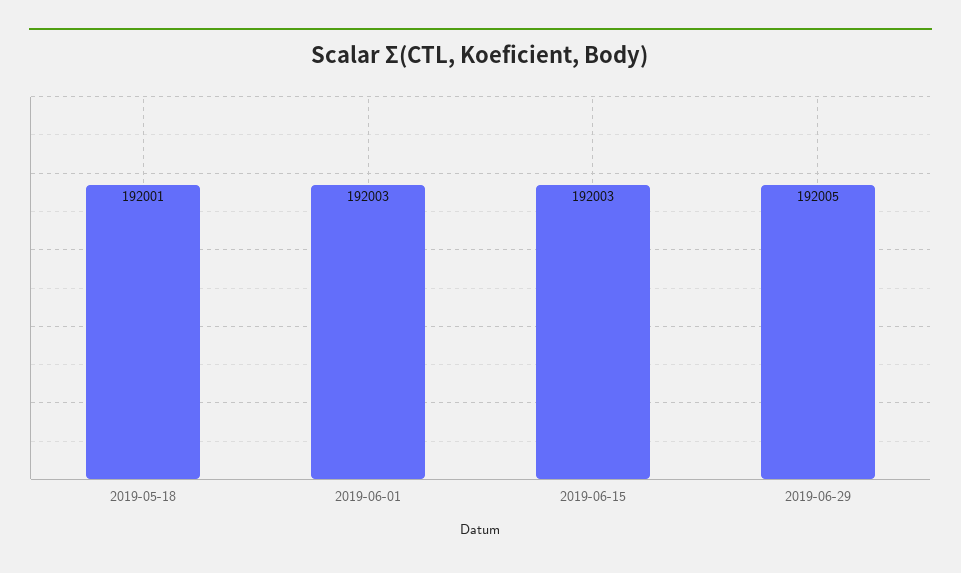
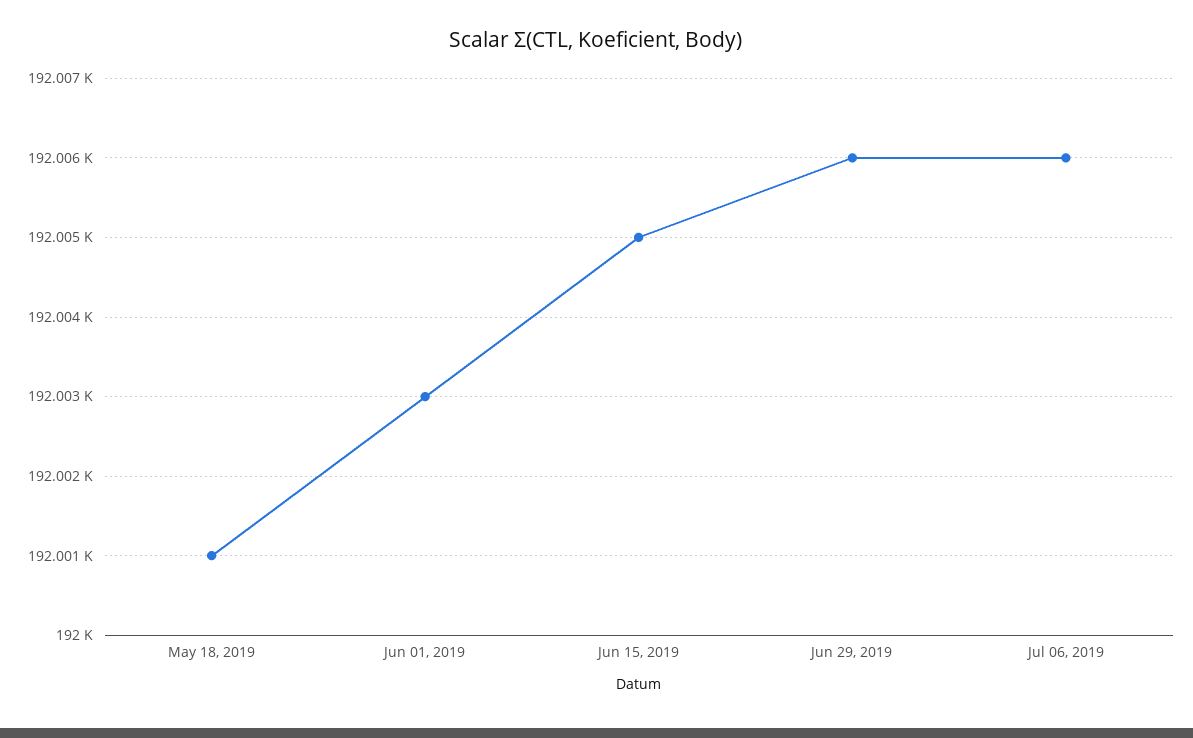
2019-06-15: 192003 -> 192005
2019-06-29: 192005 -> 192006
Jul 06, 2019: none -> 192006

